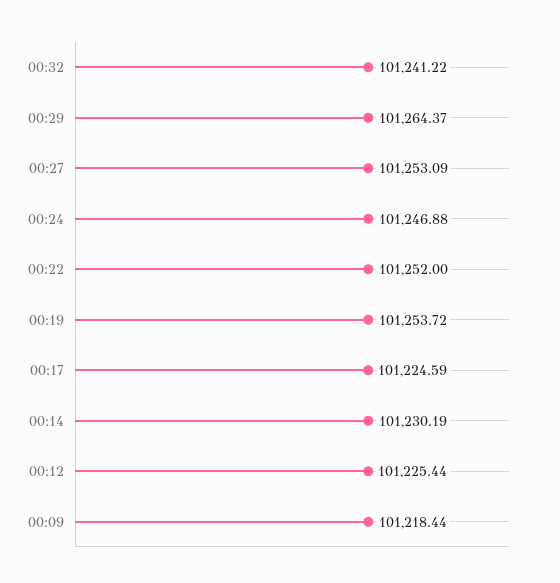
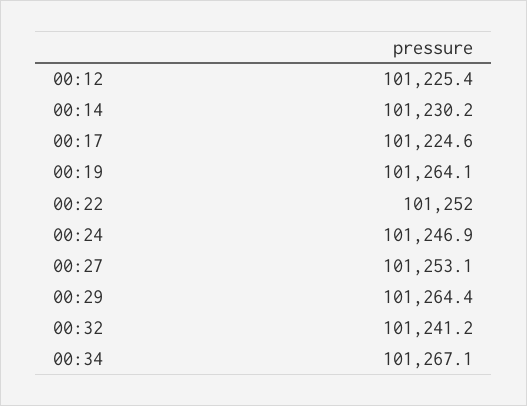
00:19: 101253.72 -> 101264.1
00:09: 101218.44 -> none
00:34: none -> 101267.1

